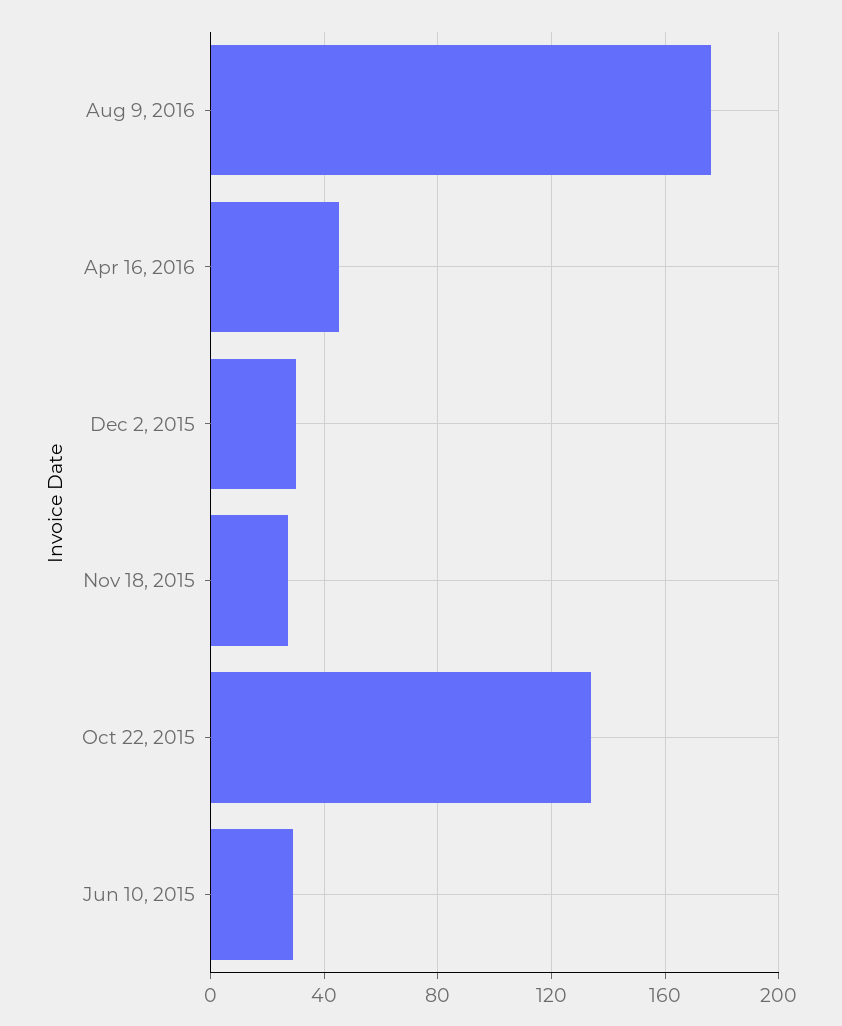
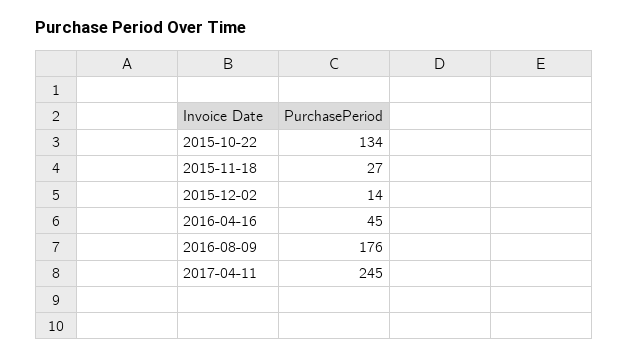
Dec 2, 2015: 30 -> 14
Jun 10, 2015: 30 -> none
2017-04-11: none -> 245

